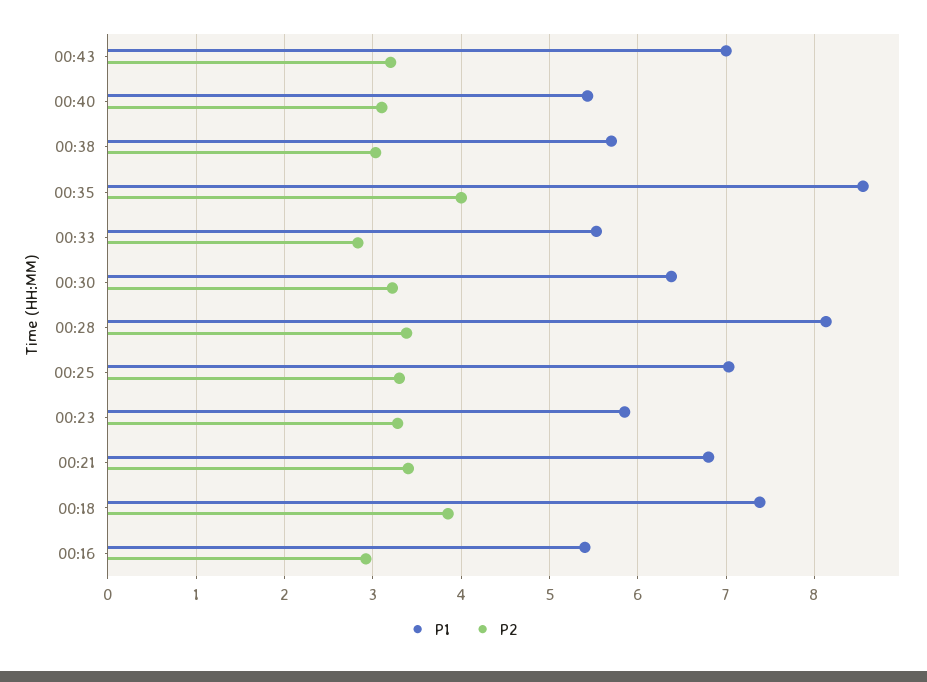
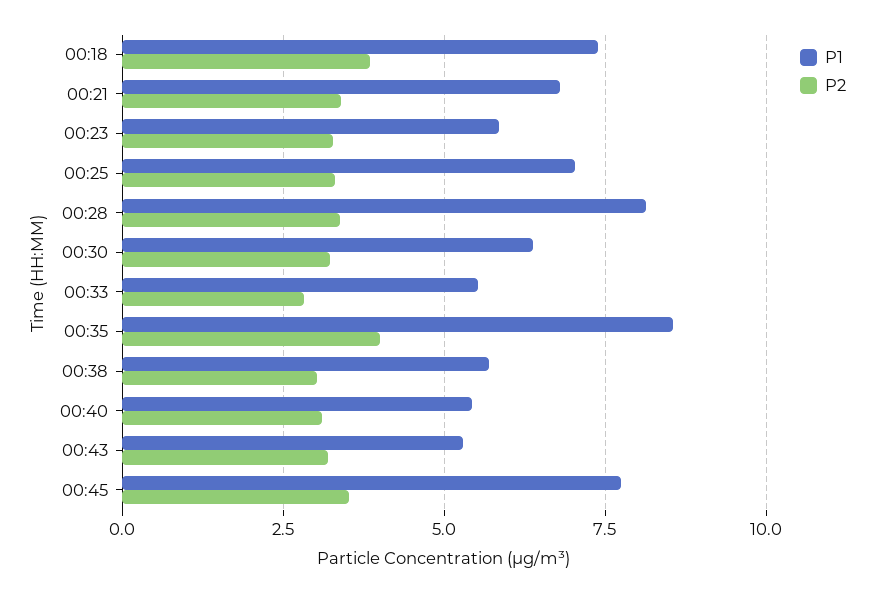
P1, 00:43: 7 -> 5.25
P1, 00:16: 5.4 -> none
P2, 00:16: 2.9 -> none
P1, 00:45: none -> 7.75
P2, 00:45: none -> 3.5

